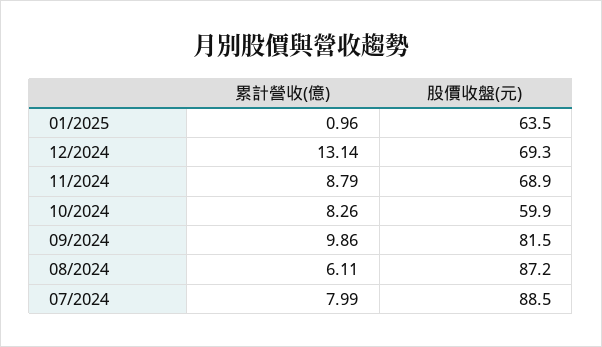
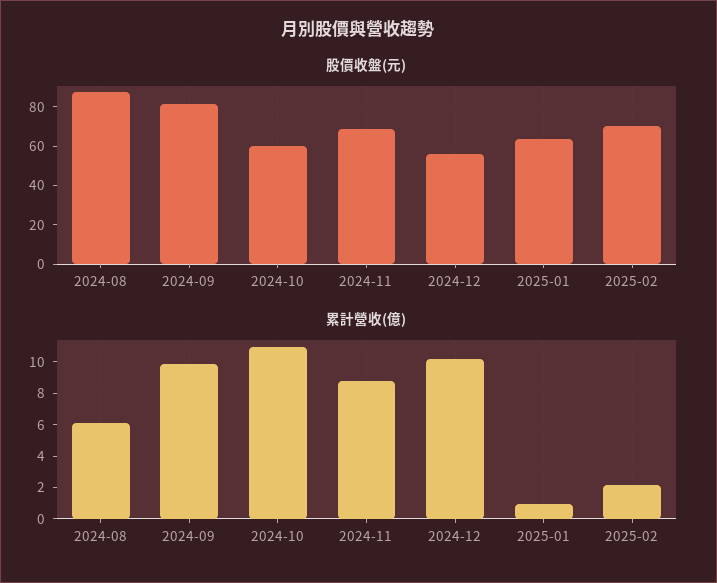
累計營收(億), 12/2024: 13.14 -> 10
股價收盤(元), 12/2024: 69.3 -> 55
累計營收(億), 10/2024: 8.26 -> 11
累計營收(億), 07/2024: 7.99 -> none
股價收盤(元), 07/2024: 88.5 -> none
股價收盤(元), 2025-02: none -> 70
累計營收(億), 2025-02: none -> 2

